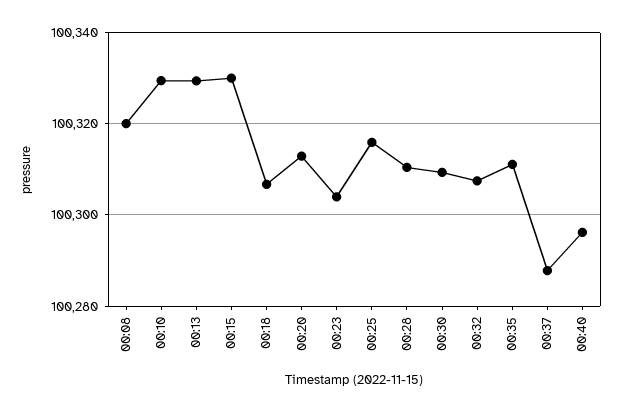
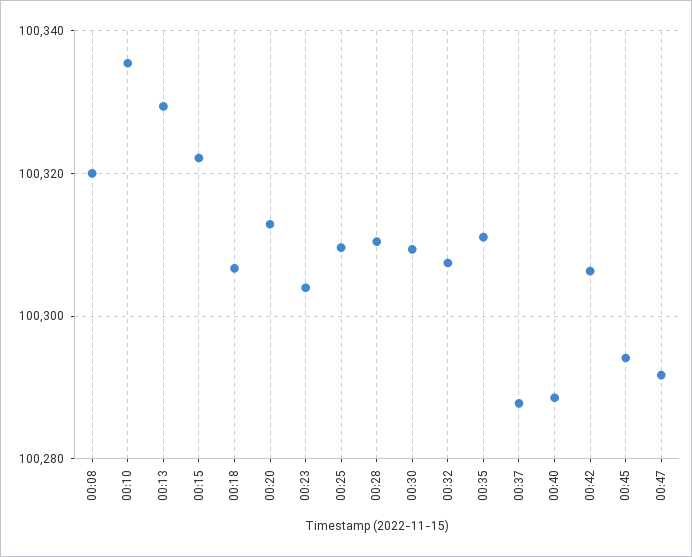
00:10: 100330 -> 100336
00:15: 100330 -> 100322
00:25: 100316 -> 100310
00:40: 100296 -> 100288
00:42: none -> 100306
00:45: none -> 100294
00:47: none -> 100292

